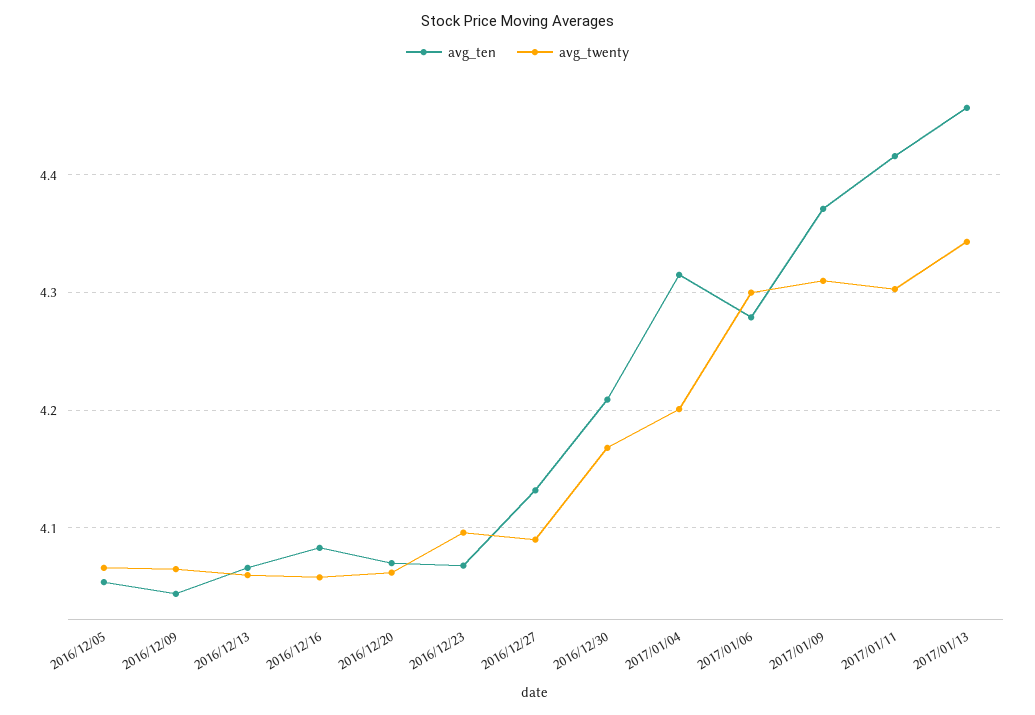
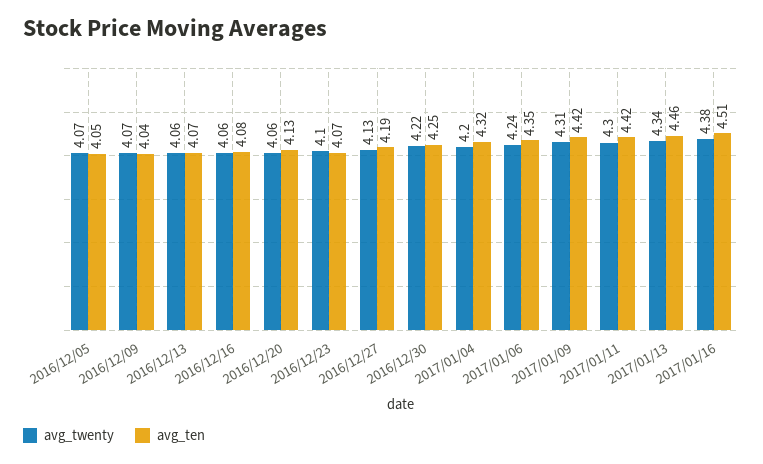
avg_ten, 2016/12/20: 4.07 -> 4.13
avg_ten, 2016/12/27: 4.13 -> 4.19
avg_twenty, 2016/12/27: 4.09 -> 4.13
avg_ten, 2016/12/30: 4.21 -> 4.25
avg_twenty, 2016/12/30: 4.17 -> 4.22
avg_ten, 2017/01/06: 4.28 -> 4.35
avg_twenty, 2017/01/06: 4.3 -> 4.24
avg_ten, 2017/01/09: 4.37 -> 4.42
avg_twenty, 2017/01/16: none -> 4.38
avg_ten, 2017/01/16: none -> 4.51

